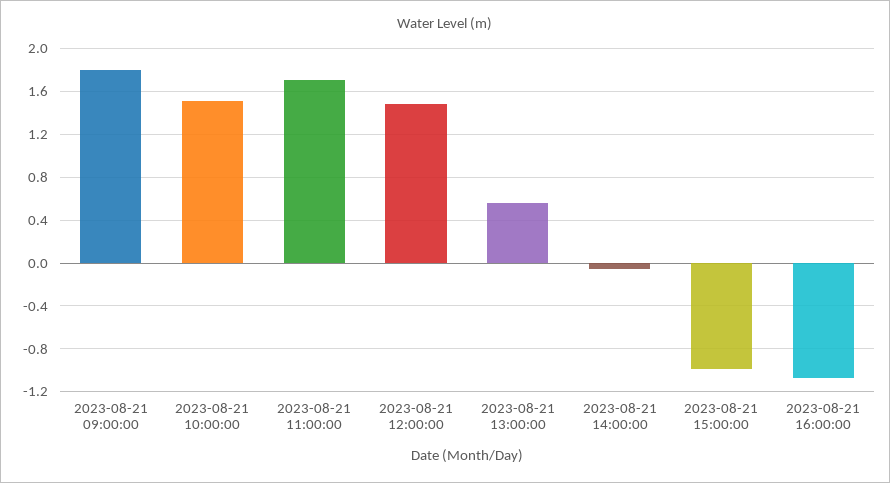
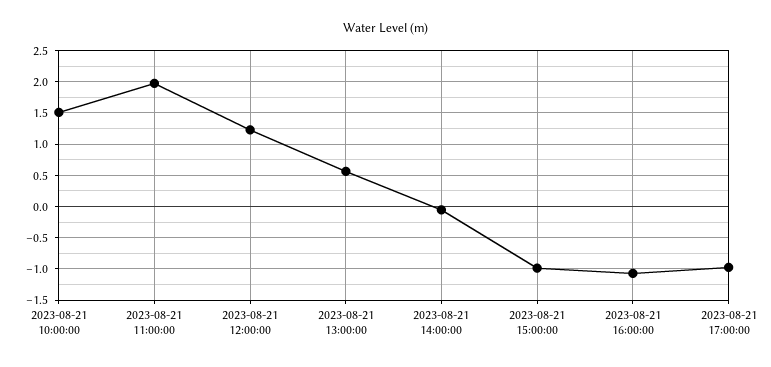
2023-08-21 09:00:00: 1.8 -> none
2023-08-21 11:00:00: 1.7 -> 2
2023-08-21 12:00:00: 1.5 -> 1.2
2023-08-21 17:00:00: none -> -1

